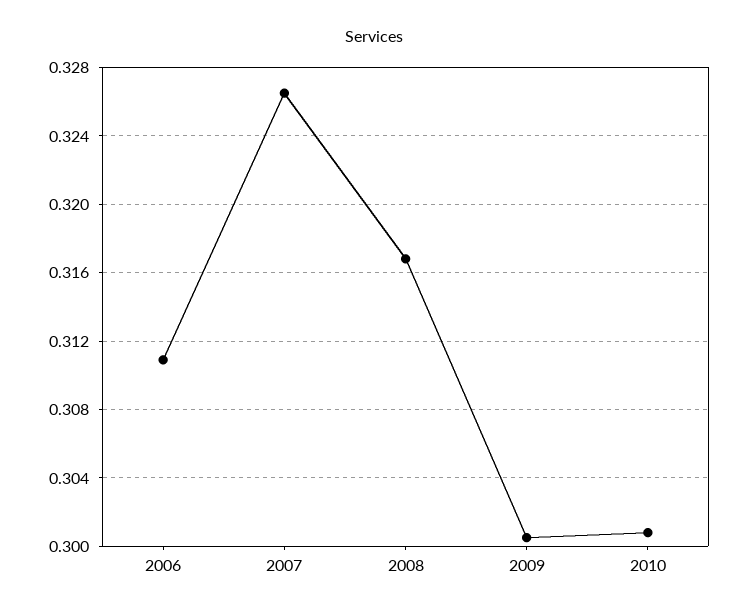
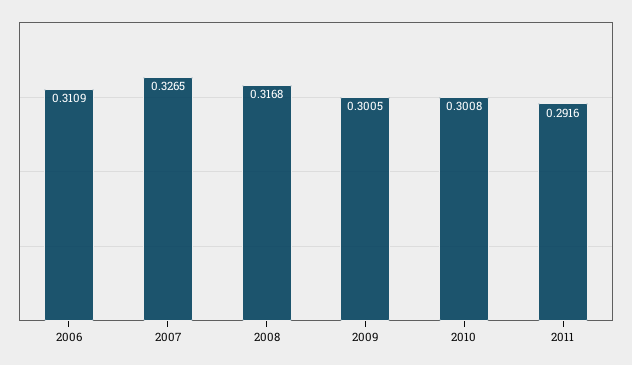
2011: none -> 0.2916

